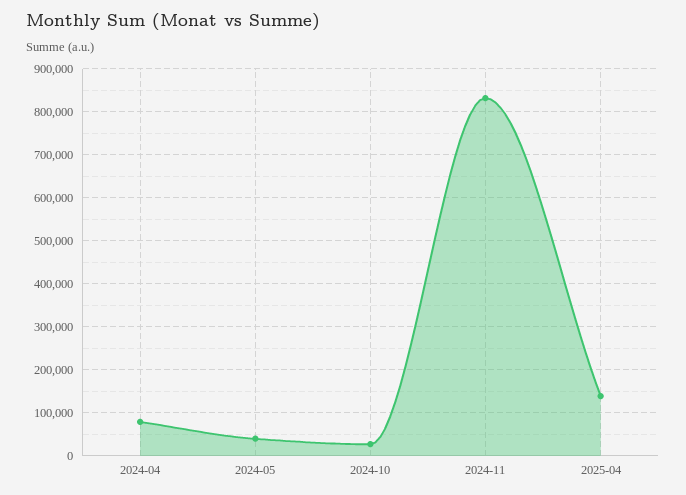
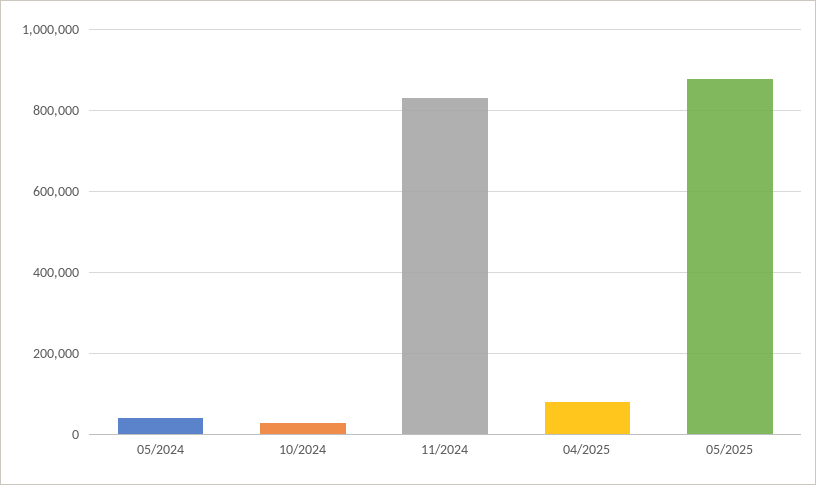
2024-04: 80000 -> none
2025-04: 140000 -> 80000
05/2025: none -> 880000

